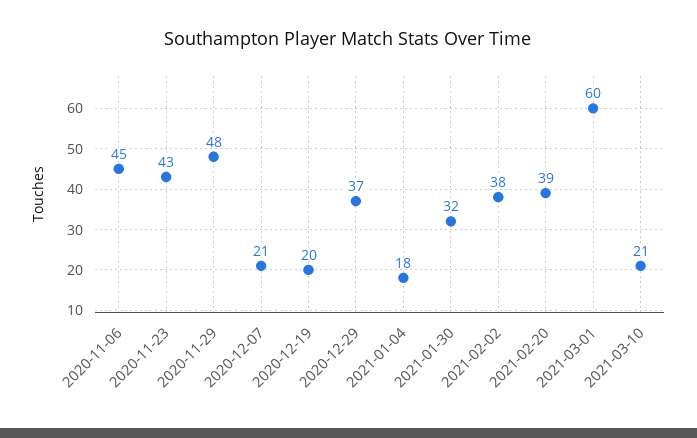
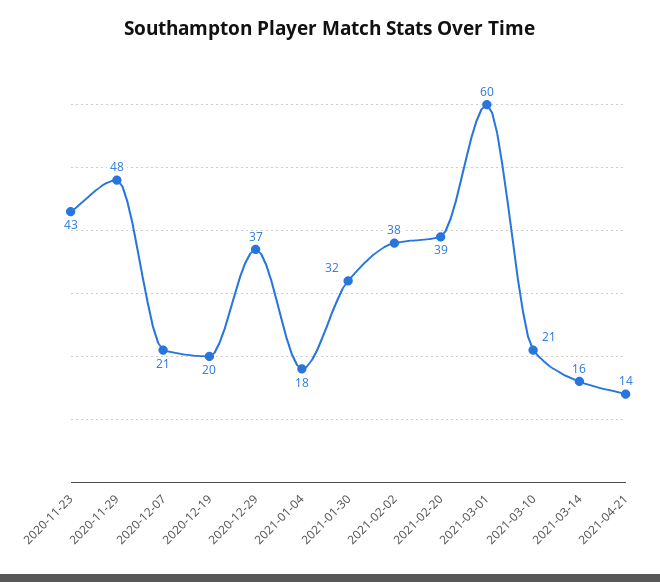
2020-11-06: 45 -> none
2021-03-14: none -> 16
2021-04-21: none -> 14

